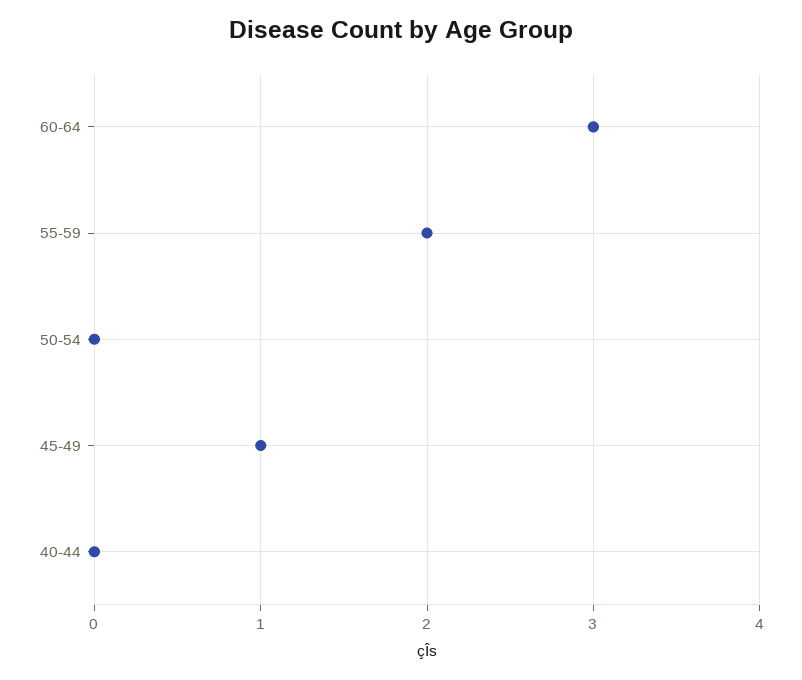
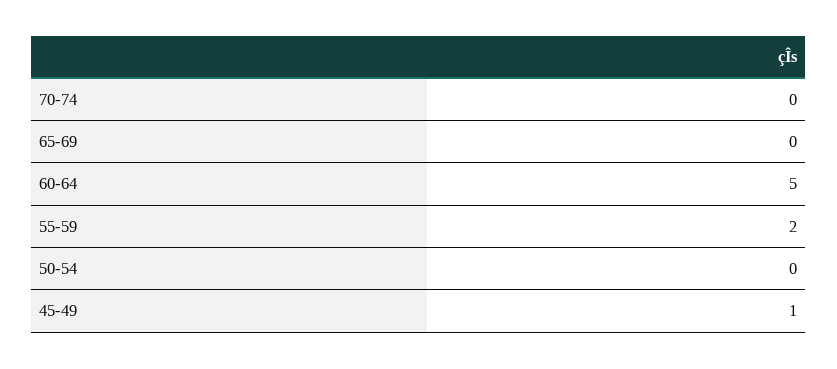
60-64: 3 -> 5
40-44: 0 -> none
70-74: none -> 0
65-69: none -> 0

